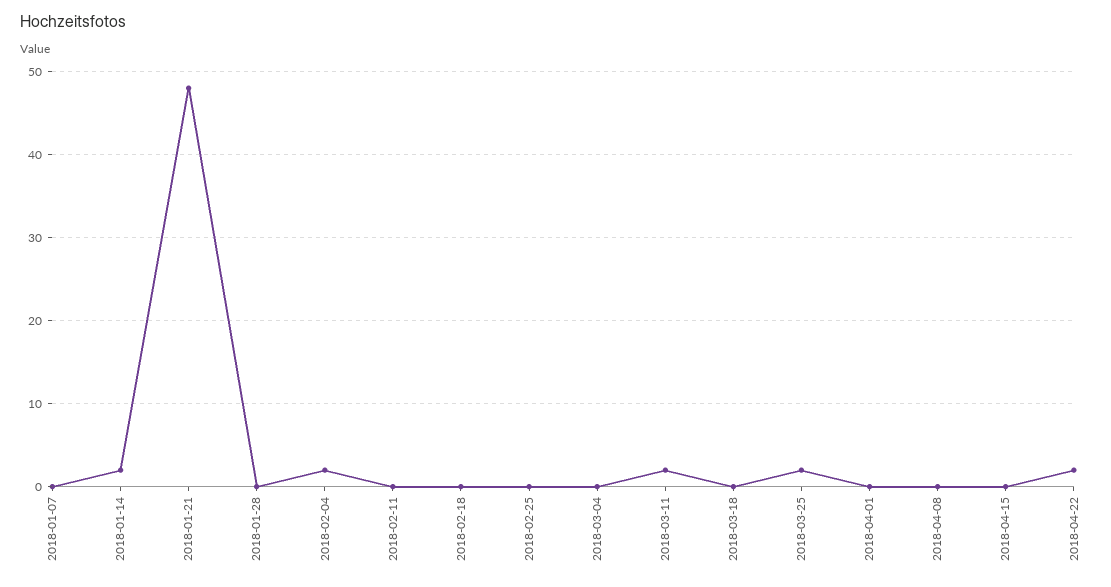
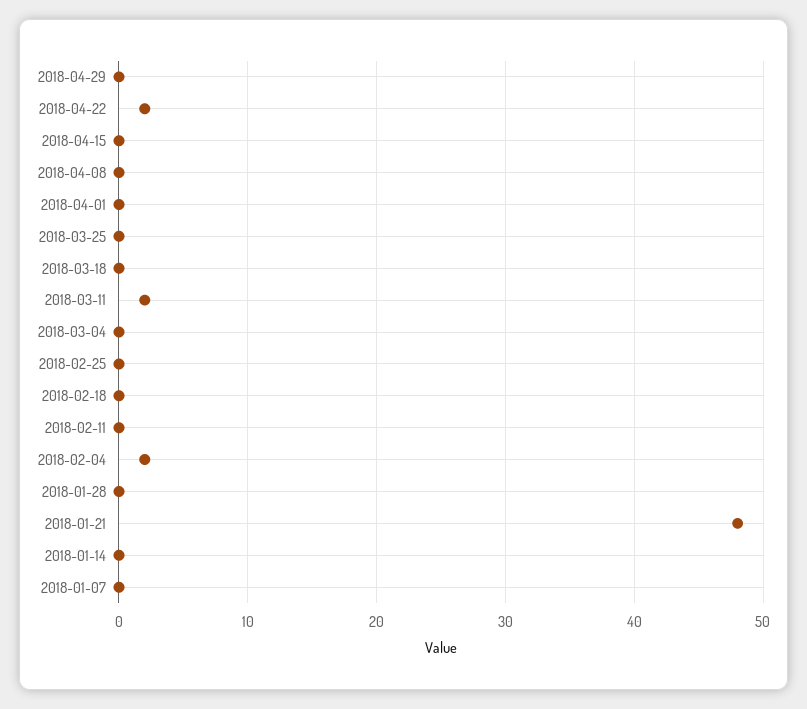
2018-01-14: 2 -> 0
2018-03-25: 2 -> 0
2018-04-29: none -> 0

